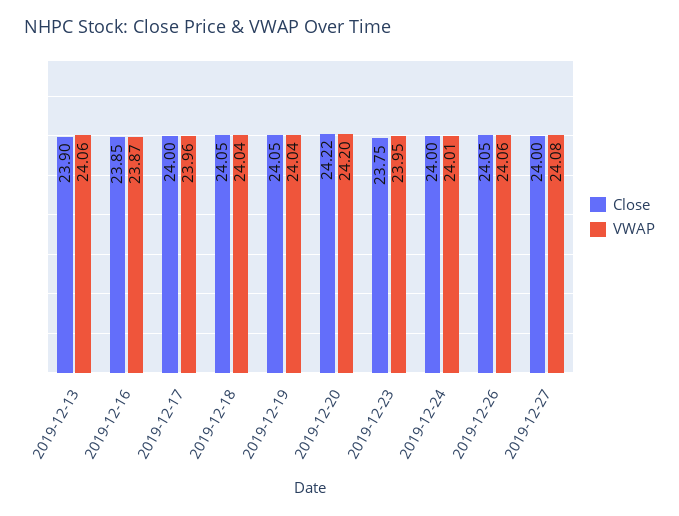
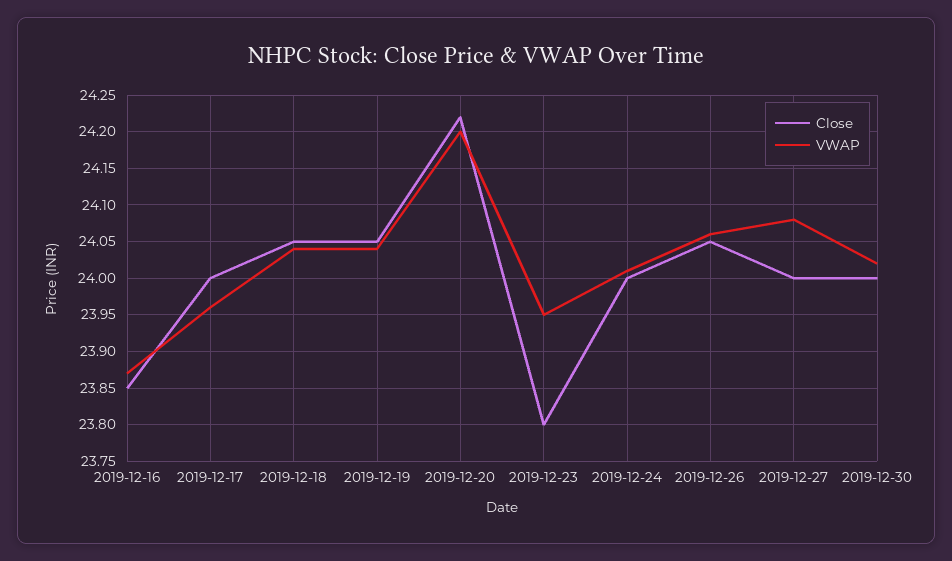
Close, 2019-12-13: 23.9 -> none
VWAP, 2019-12-13: 24.06 -> none
Close, 2019-12-23: 23.75 -> 23.8
Close, 2019-12-30: none -> 24
VWAP, 2019-12-30: none -> 24.02

